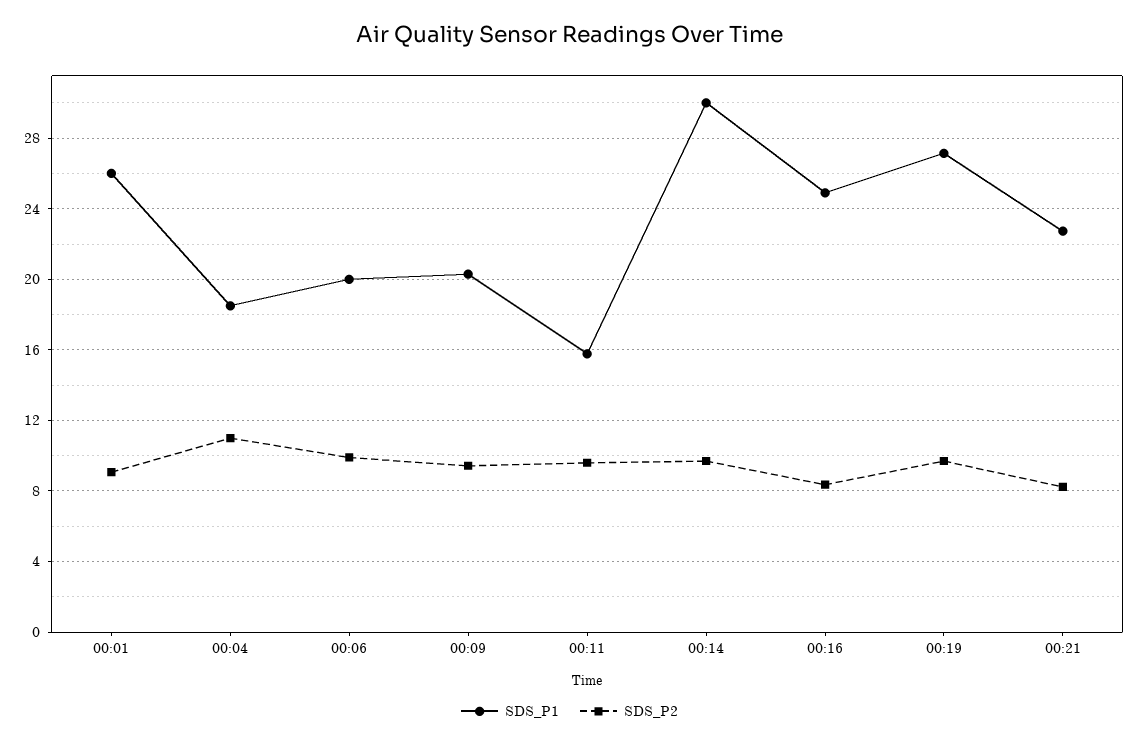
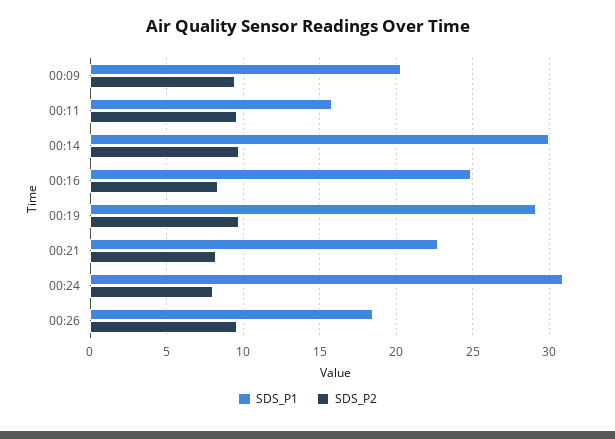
SDS_P1, 00:01: 26 -> none
SDS_P2, 00:01: 9 -> none
SDS_P1, 00:04: 18.5 -> none
SDS_P2, 00:04: 11 -> none
SDS_P1, 00:06: 20 -> none
SDS_P2, 00:06: 10 -> none
SDS_P1, 00:19: 27 -> 29
SDS_P1, 00:24: none -> 31
SDS_P2, 00:24: none -> 8
SDS_P1, 00:26: none -> 18.5
SDS_P2, 00:26: none -> 9.5

